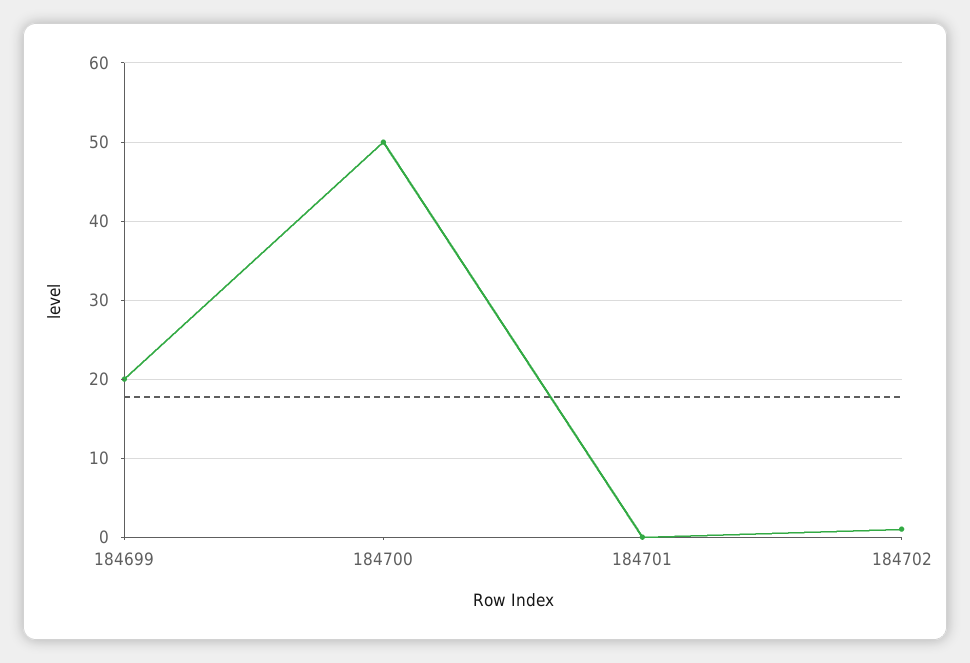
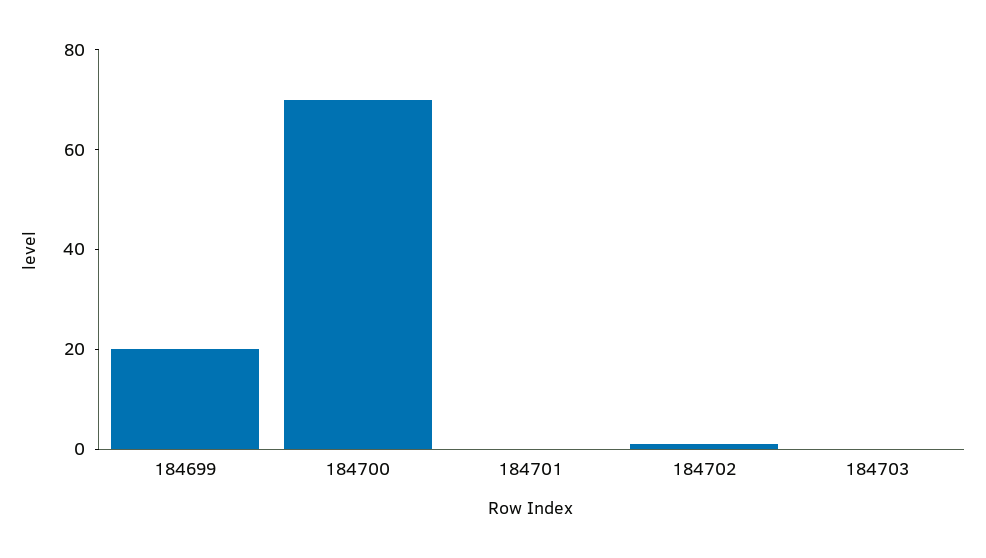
184700: 50 -> 70
184703: none -> 0

